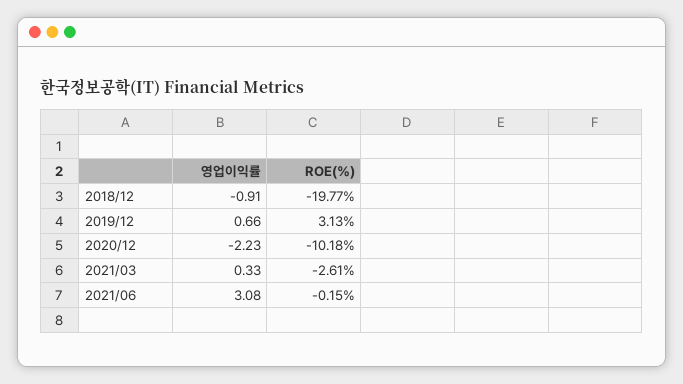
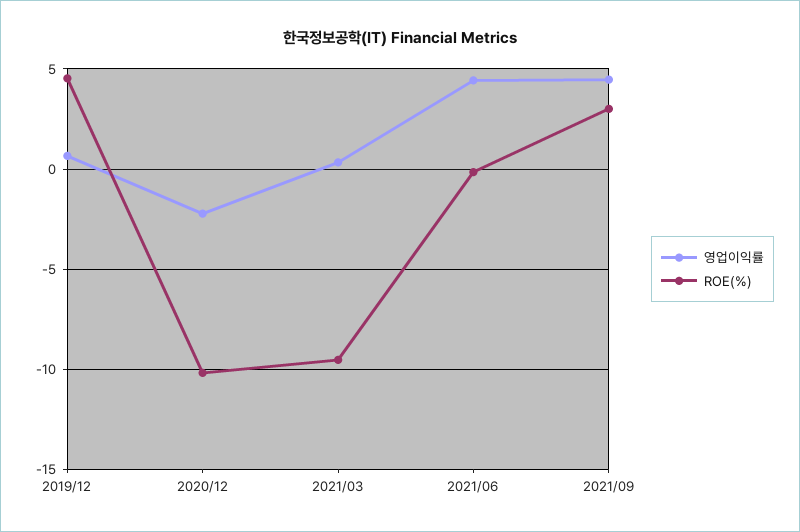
영업이익률, 2018/12: -0.91 -> none
ROE(%), 2018/12: -19.77 -> none
ROE(%), 2019/12: 3.13 -> 4.5
ROE(%), 2021/03: -2.61 -> -9.5
영업이익률, 2021/06: 3.08 -> 4.5
영업이익률, 2021/09: none -> 4.5
ROE(%), 2021/09: none -> 3

